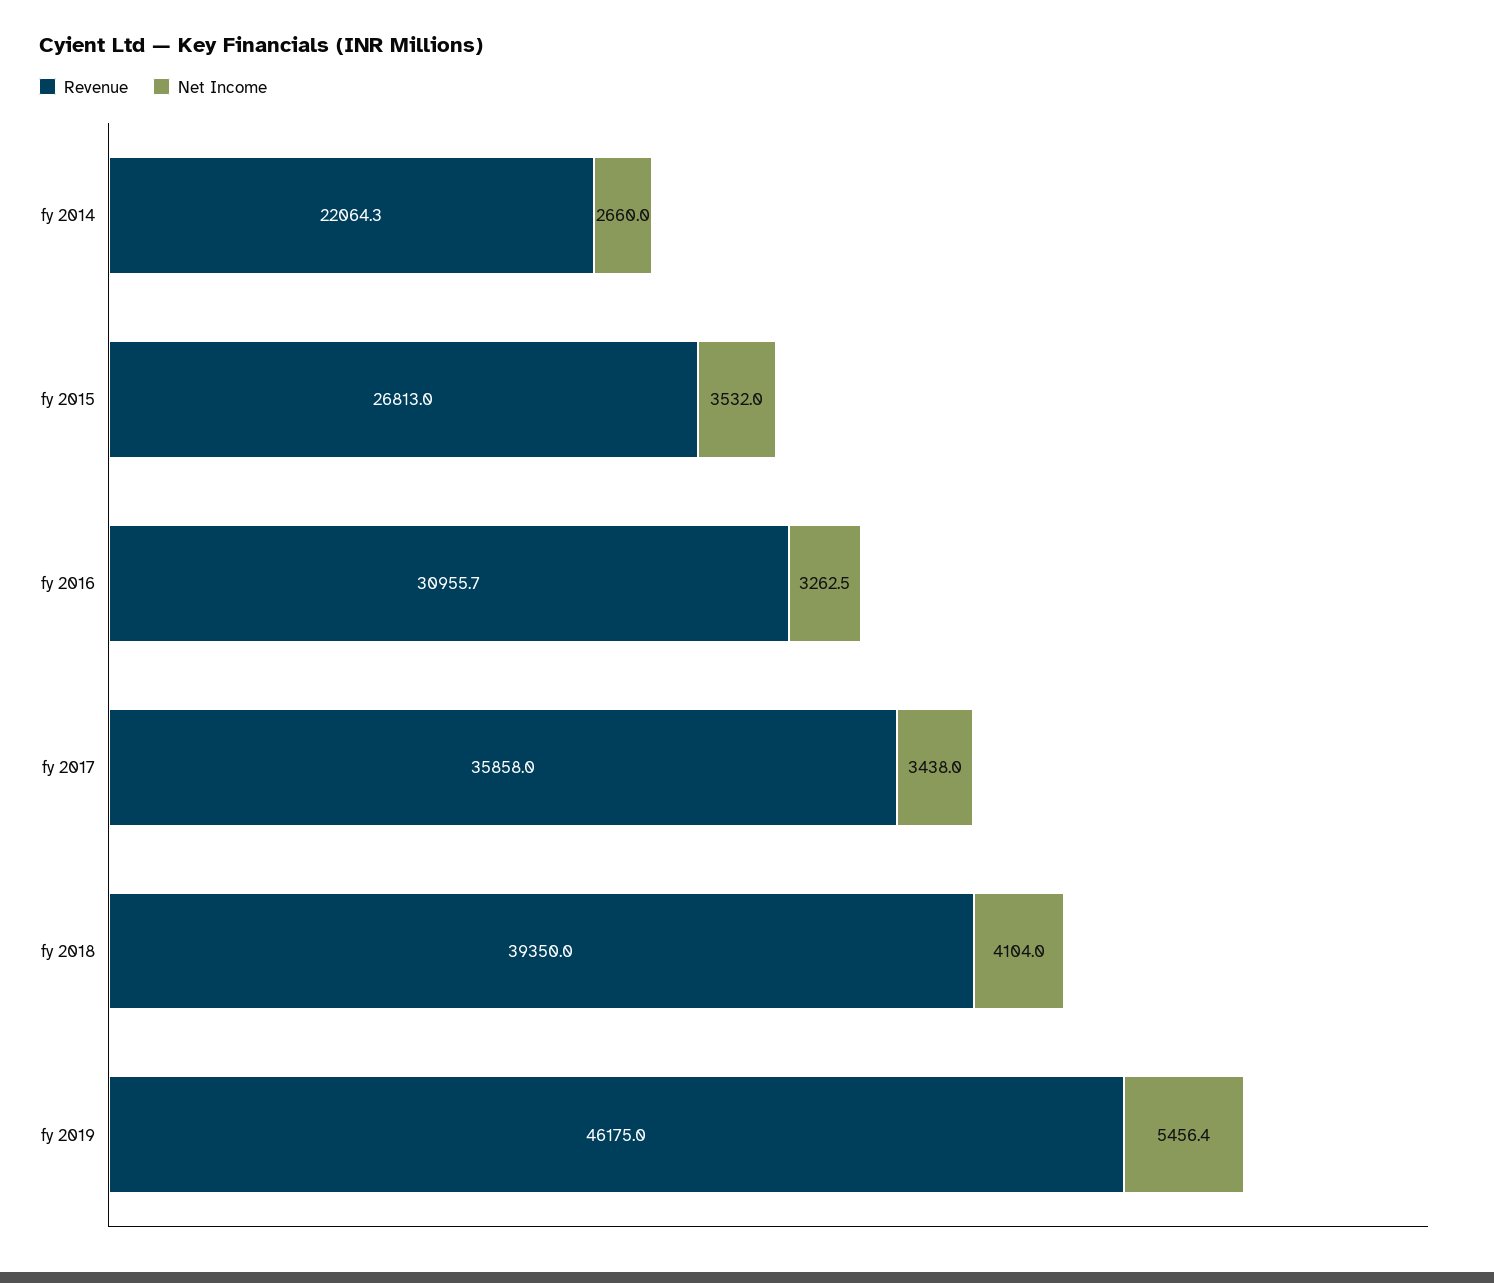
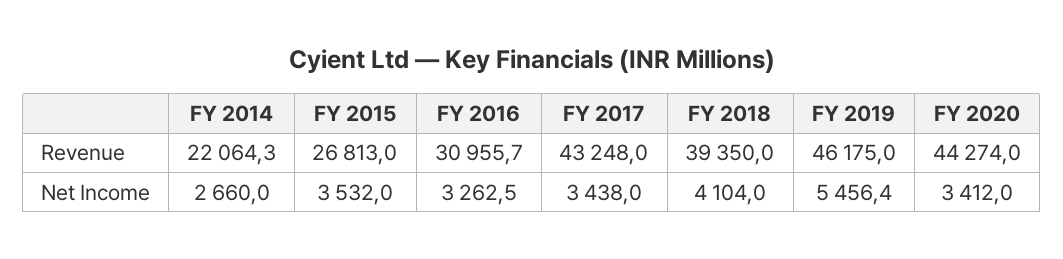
Revenue, fy 2017: 35858 -> 43248
Revenue, FY 2020: none -> 44274
Net Income, FY 2020: none -> 3412

